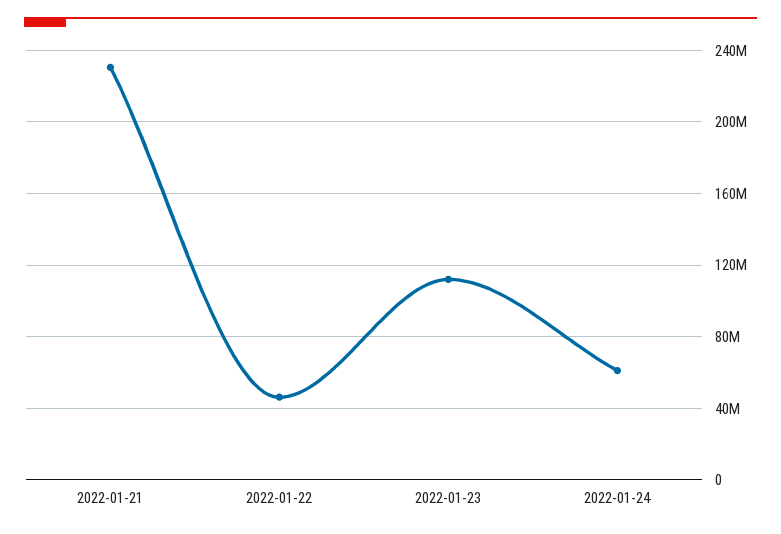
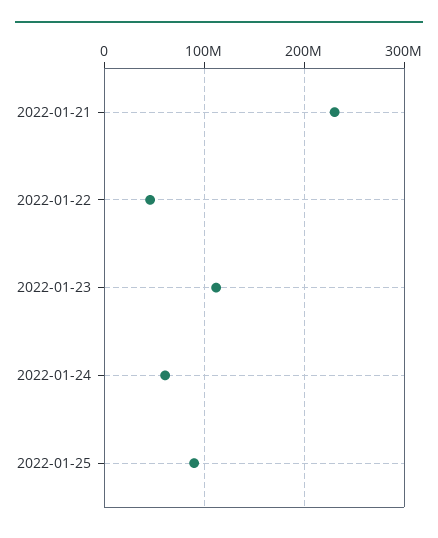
2022-01-25: none -> 90000000

